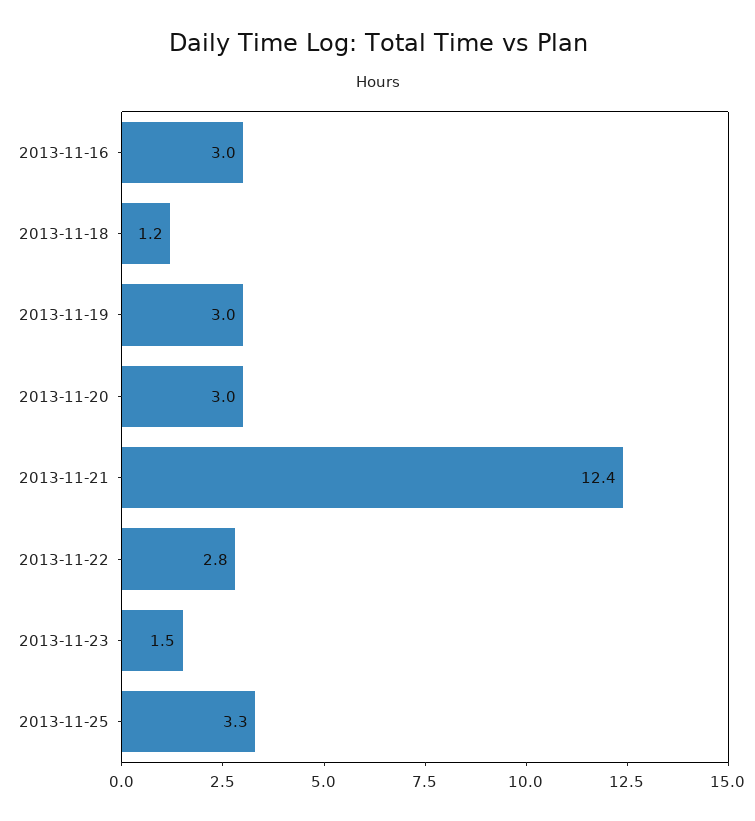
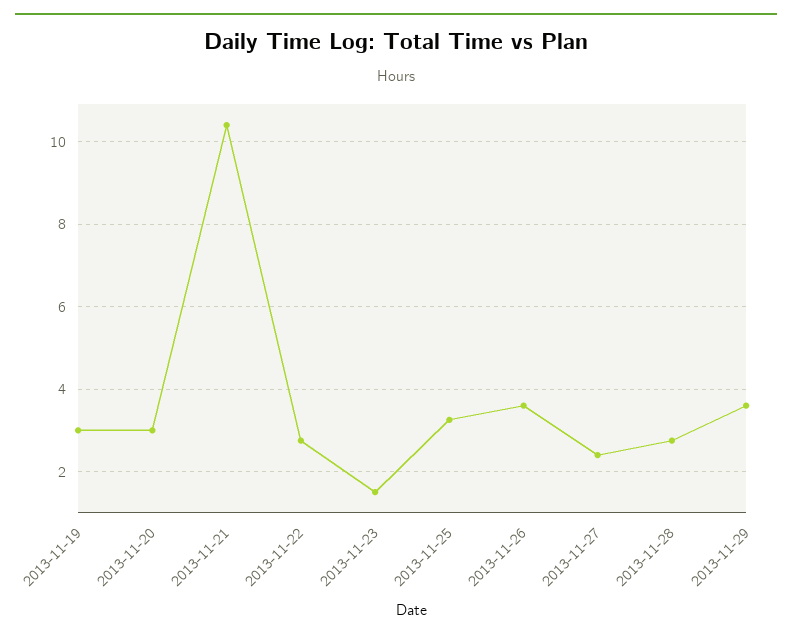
2013-11-16: 3 -> none
2013-11-18: 1.2 -> none
2013-11-21: 12.4 -> 10.4
2013-11-26: none -> 3.6
2013-11-27: none -> 2.4
2013-11-28: none -> 2.8
2013-11-29: none -> 3.6

